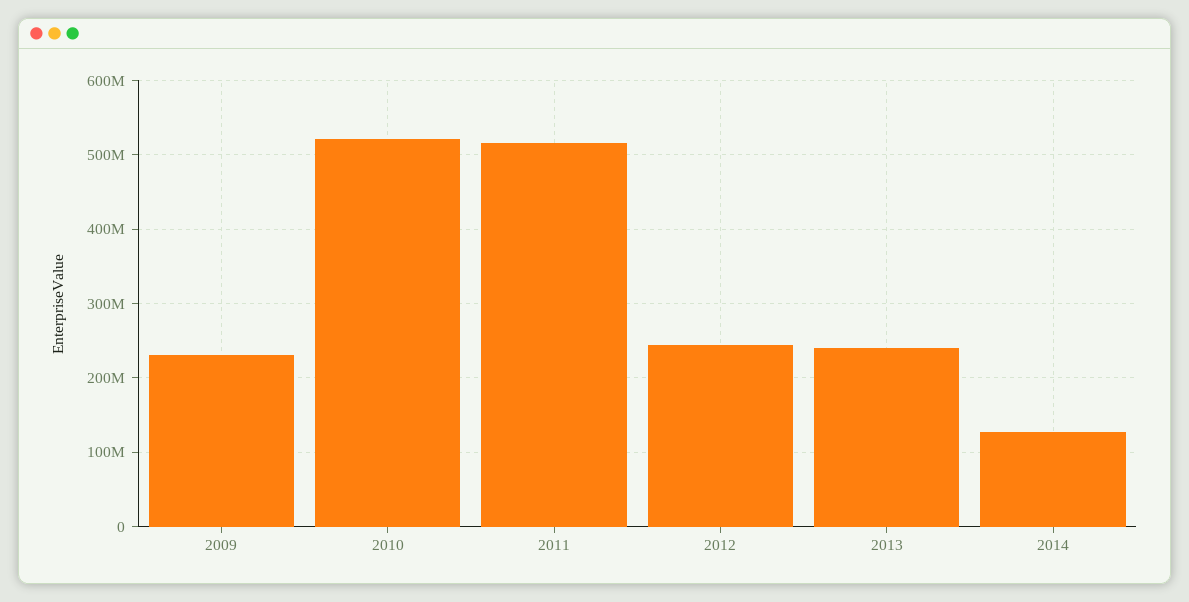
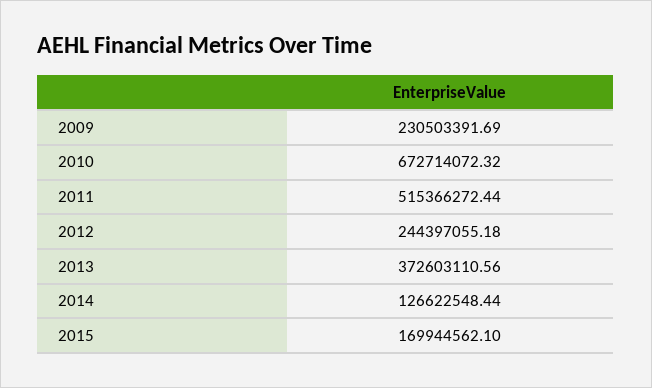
2010: 520000000 -> 672714072.32
2013: 240000000 -> 372603110.56
2015: none -> 169944562.1

